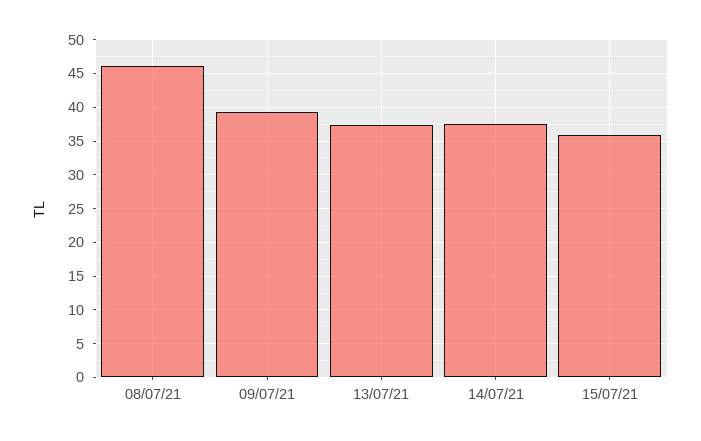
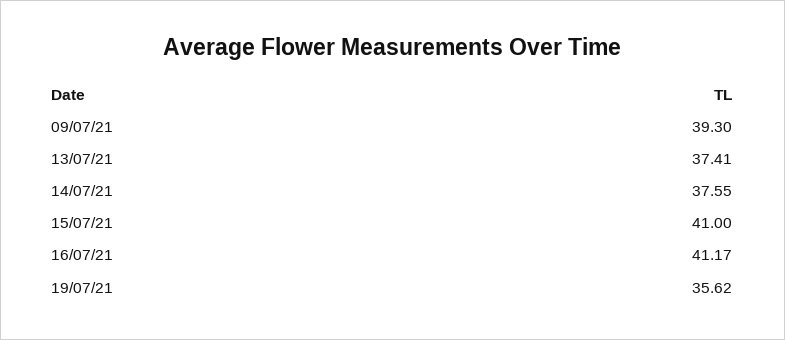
08/07/21: 46 -> none
15/07/21: 36 -> 41
16/07/21: none -> 41.17
19/07/21: none -> 35.62

